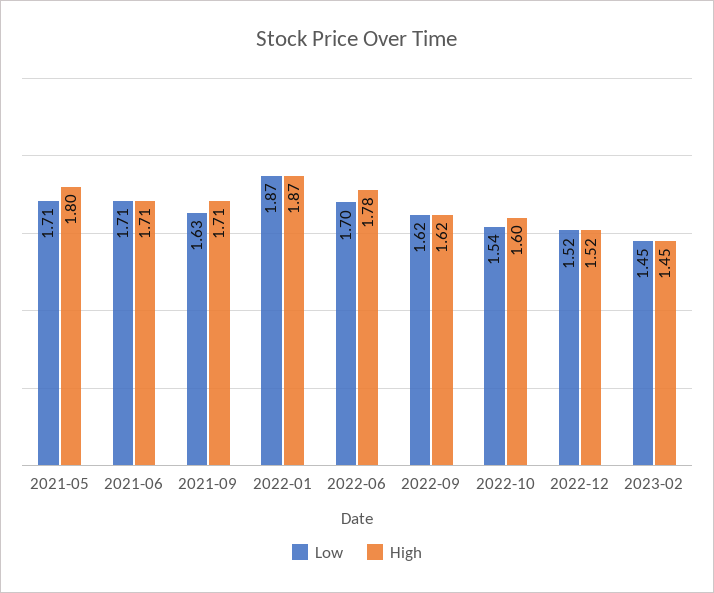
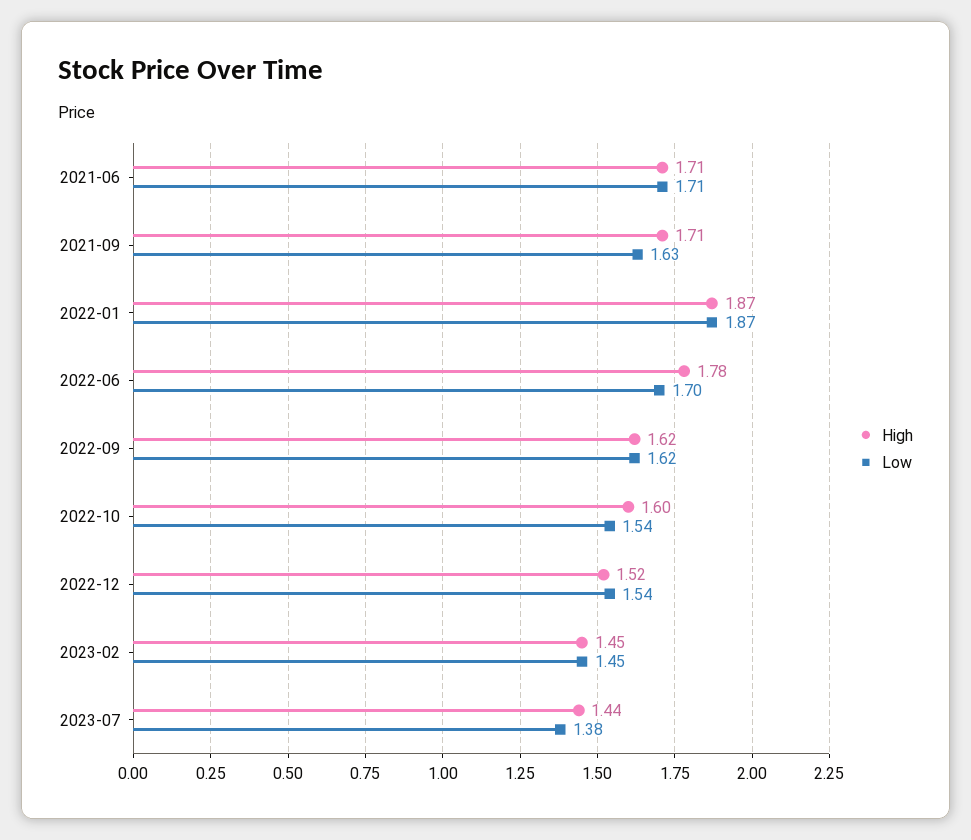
Low, 2021-05: 1.71 -> none
High, 2021-05: 1.8 -> none
Low, 2022-12: 1.52 -> 1.54
High, 2023-07: none -> 1.44
Low, 2023-07: none -> 1.38

